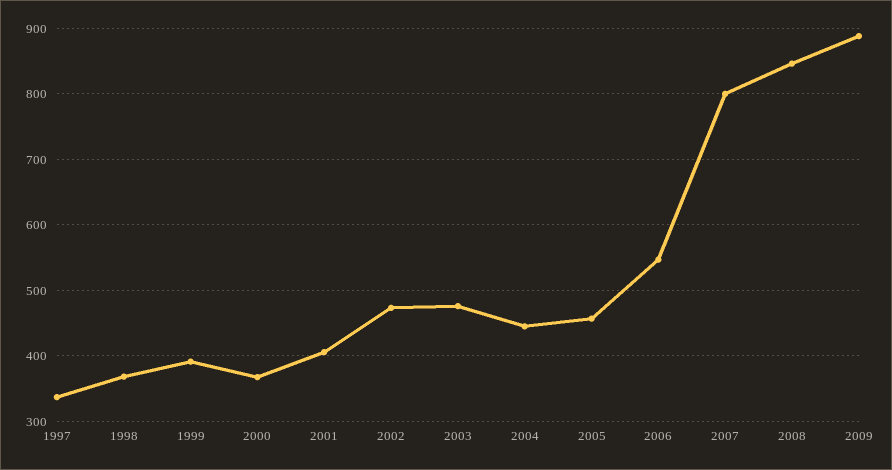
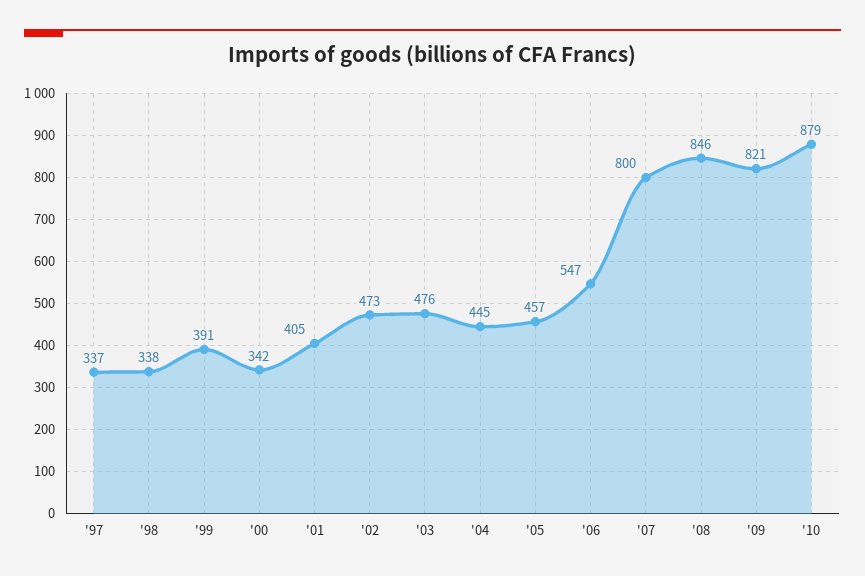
1998: 370 -> 338
2000: 370 -> 342
2009: 890 -> 821
'10: none -> 879

